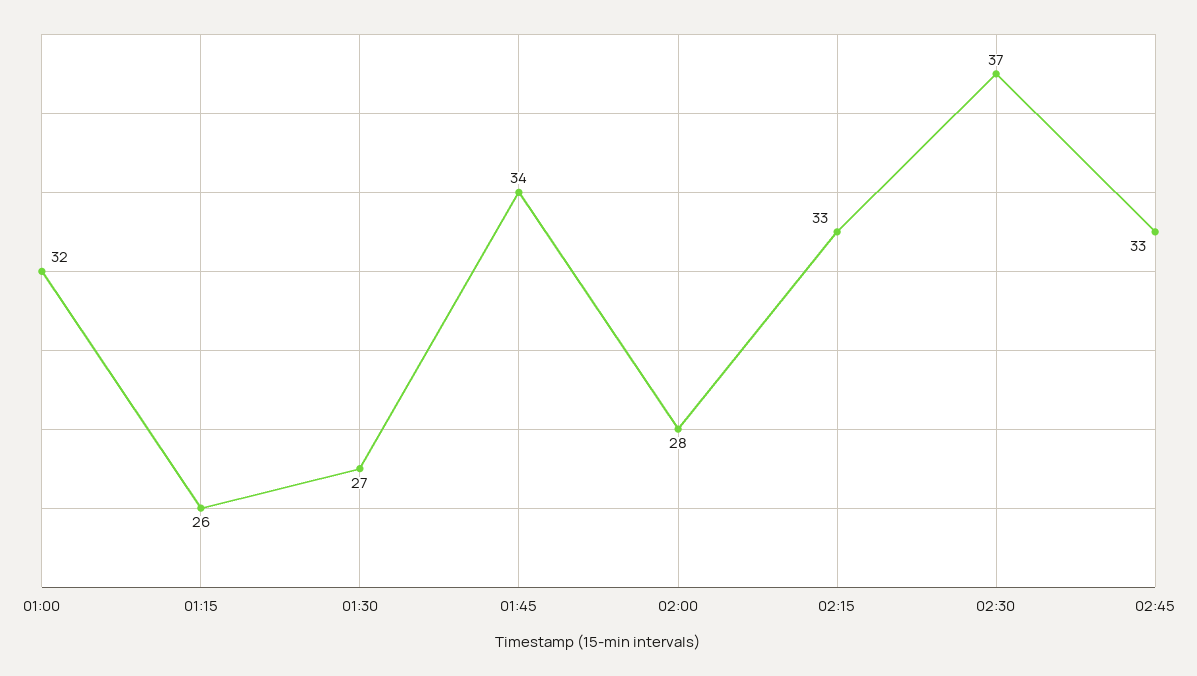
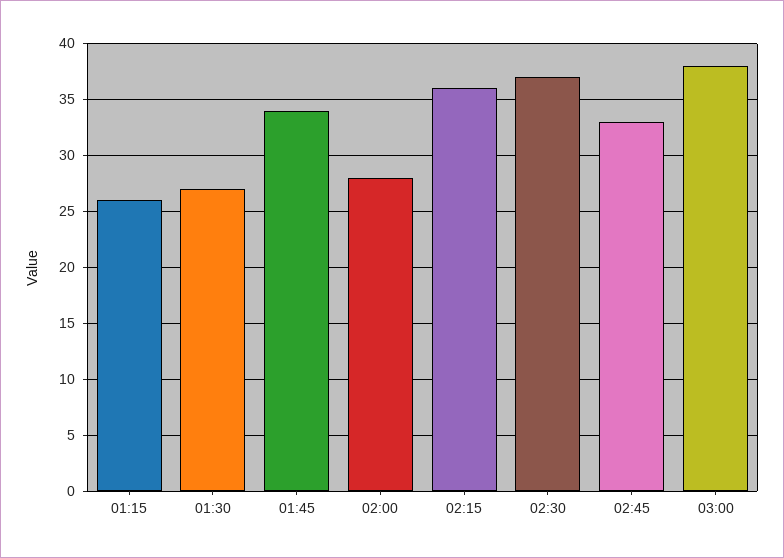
01:00: 32 -> none
02:15: 33 -> 36
03:00: none -> 38

